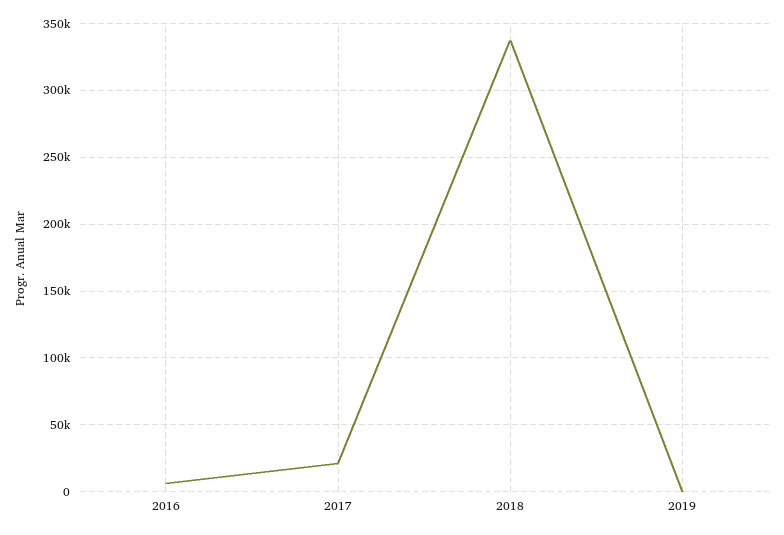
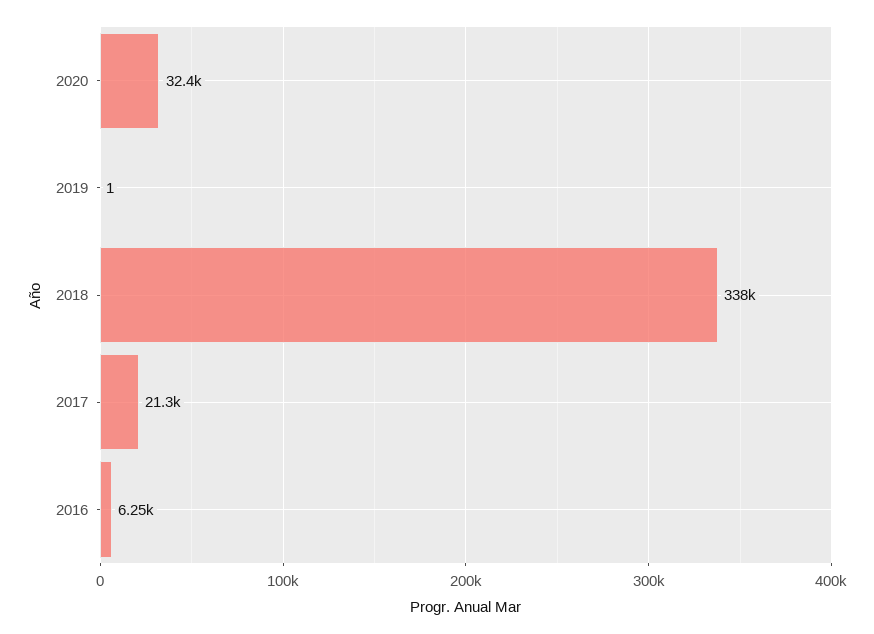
2020: none -> 32400

